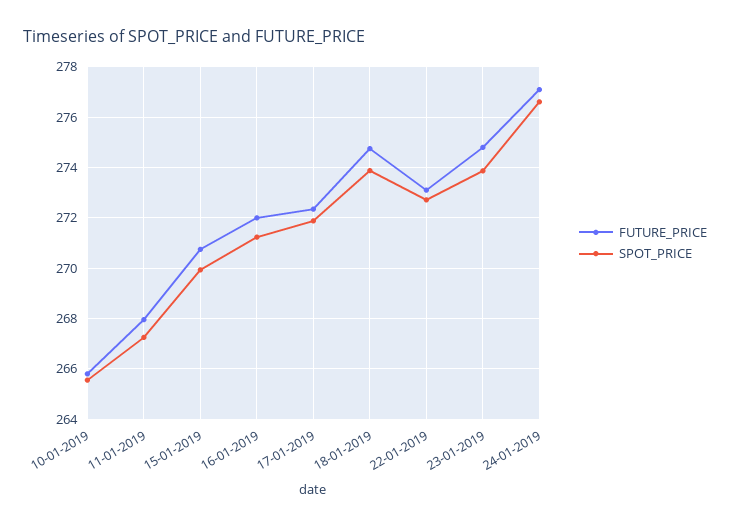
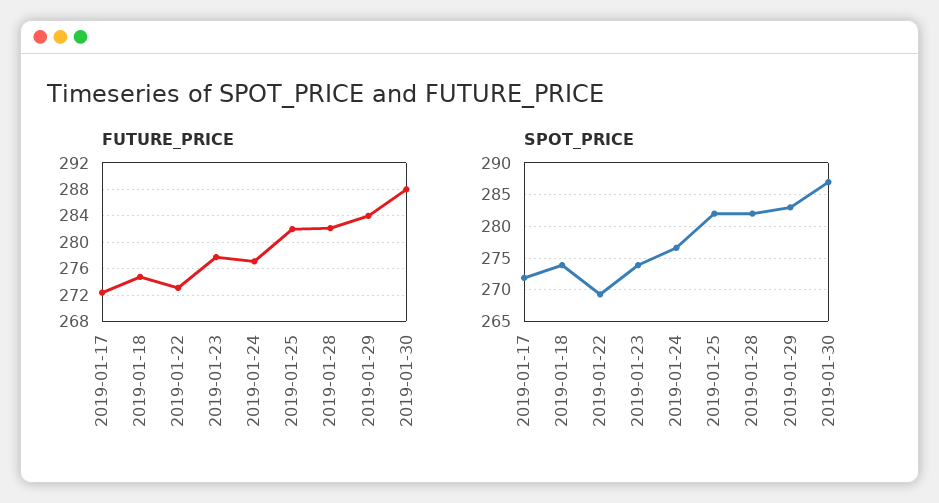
FUTURE_PRICE, 10-01-2019: 265.75 -> none
SPOT_PRICE, 10-01-2019: 265.5 -> none
FUTURE_PRICE, 11-01-2019: 268 -> none
SPOT_PRICE, 11-01-2019: 267.25 -> none
FUTURE_PRICE, 15-01-2019: 270.75 -> none
SPOT_PRICE, 15-01-2019: 270 -> none
FUTURE_PRICE, 16-01-2019: 272 -> none
SPOT_PRICE, 16-01-2019: 271.25 -> none
SPOT_PRICE, 22-01-2019: 272.75 -> 269
FUTURE_PRICE, 23-01-2019: 274.75 -> 278
FUTURE_PRICE, 2019-01-25: none -> 282
FUTURE_PRICE, 2019-01-28: none -> 282
FUTURE_PRICE, 2019-01-29: none -> 284
FUTURE_PRICE, 2019-01-30: none -> 288
SPOT_PRICE, 2019-01-25: none -> 282
SPOT_PRICE, 2019-01-28: none -> 282
SPOT_PRICE, 2019-01-29: none -> 283
SPOT_PRICE, 2019-01-30: none -> 287

